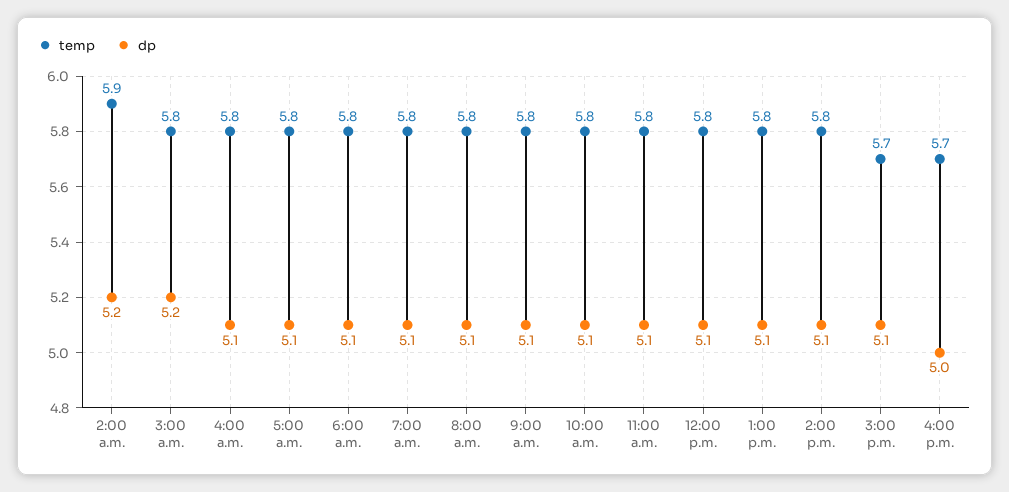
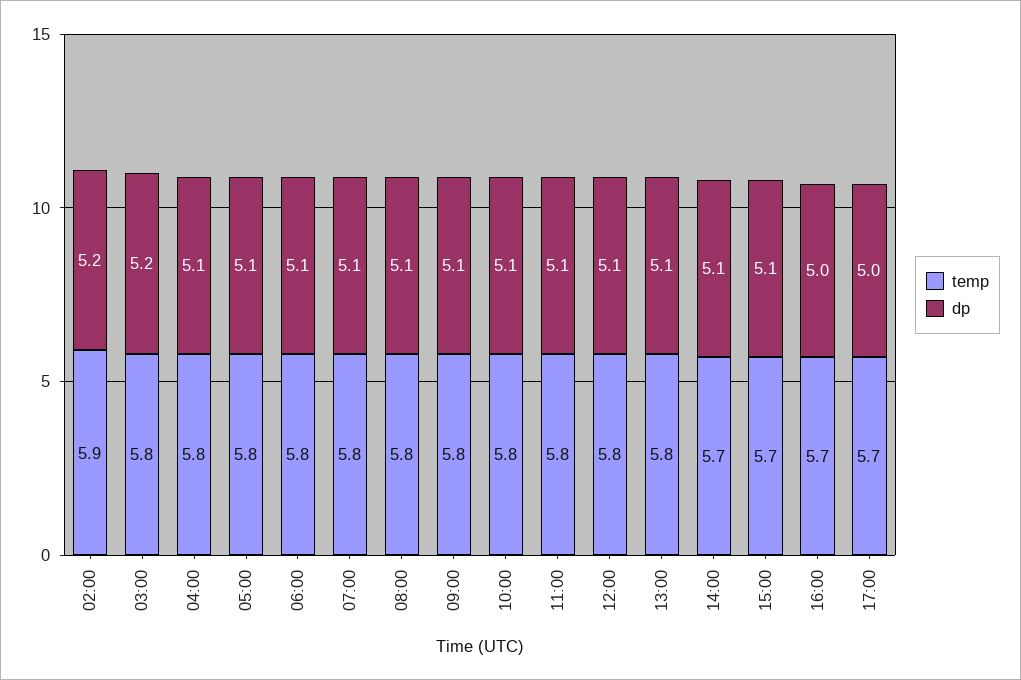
temp, 2:00 p.m.: 5.8 -> 5.7
temp, 17:00: none -> 5.7
dp, 17:00: none -> 5

